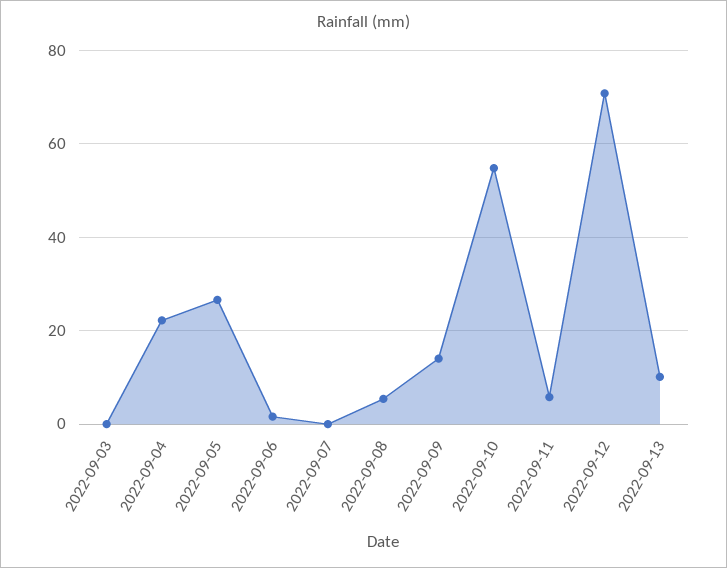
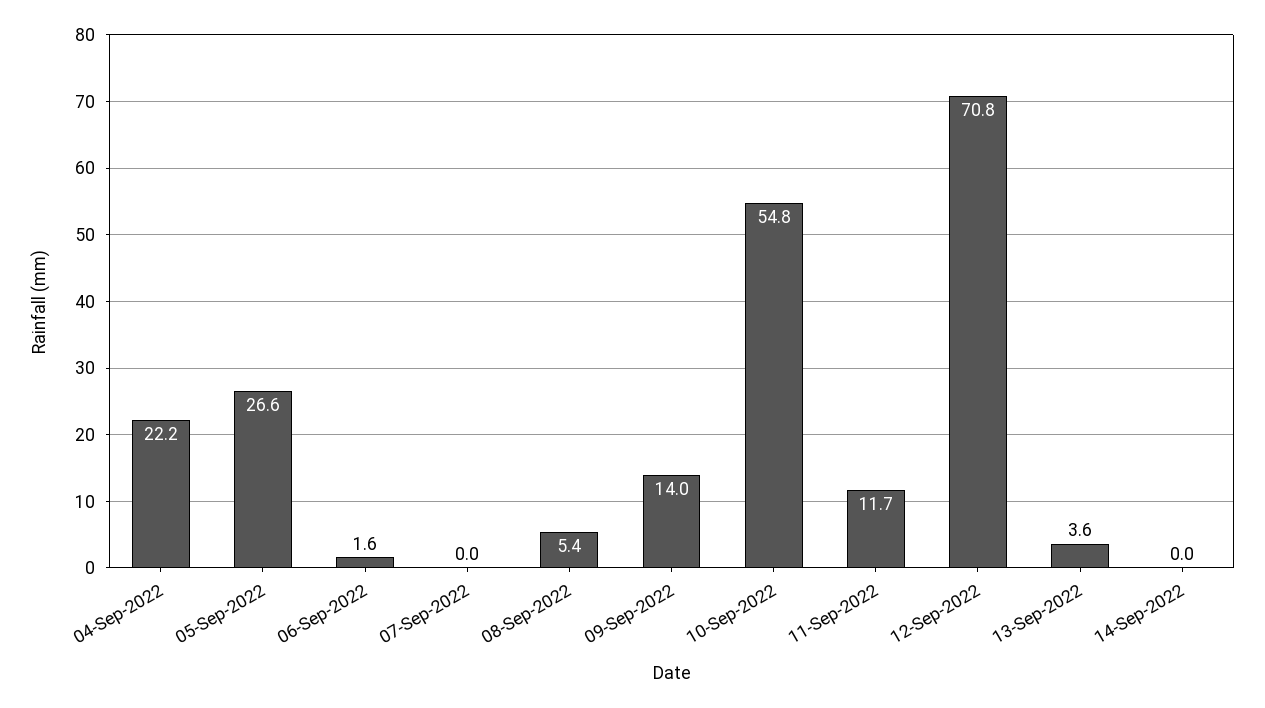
2022-09-03: 0 -> none
2022-09-11: 6 -> 11.7
2022-09-13: 10 -> 3.6
14-Sep-2022: none -> 0

